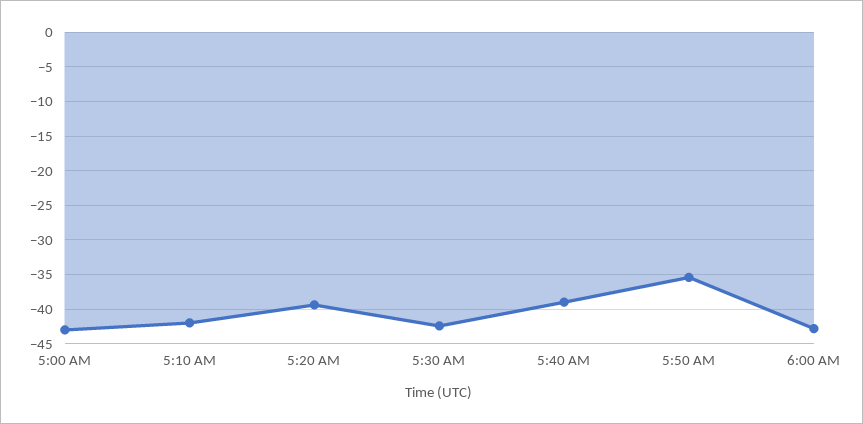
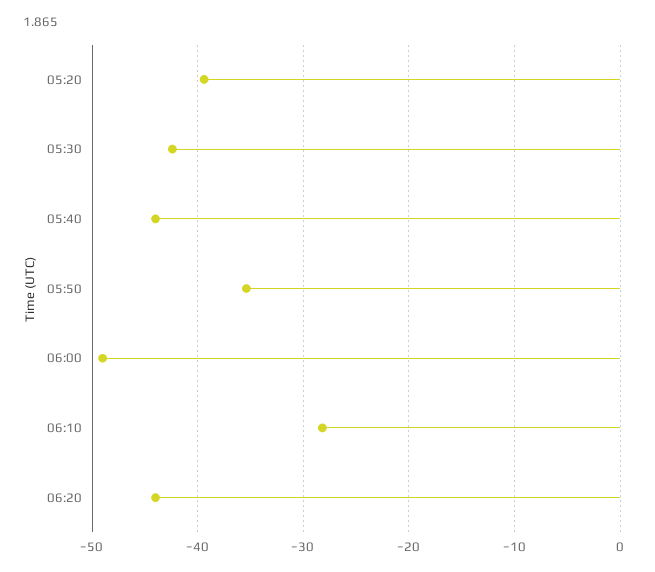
5:00 AM: -43 -> none
5:10 AM: -42 -> none
5:40 AM: -39 -> -44
6:00 AM: -43 -> -49
06:10: none -> -28
06:20: none -> -44

